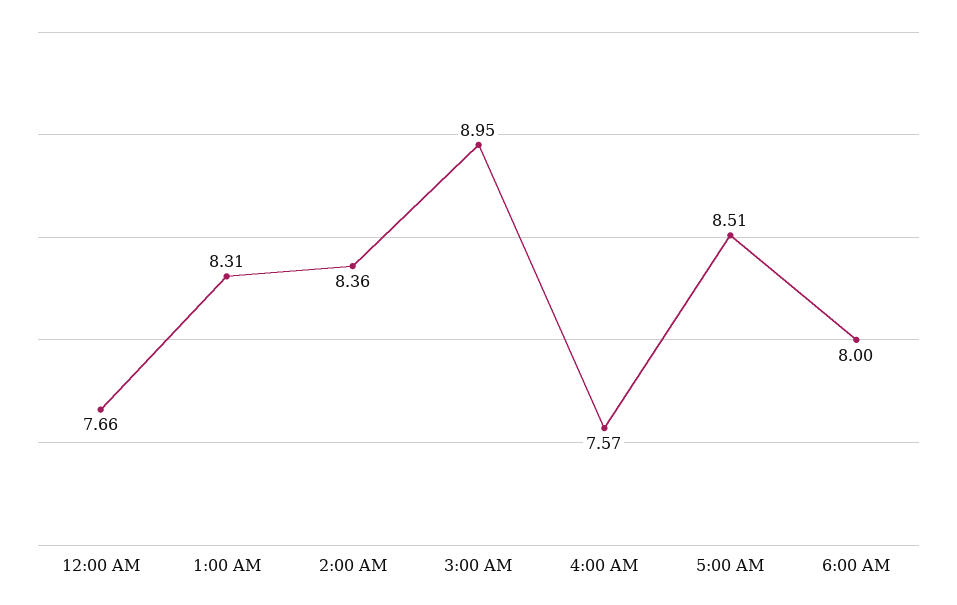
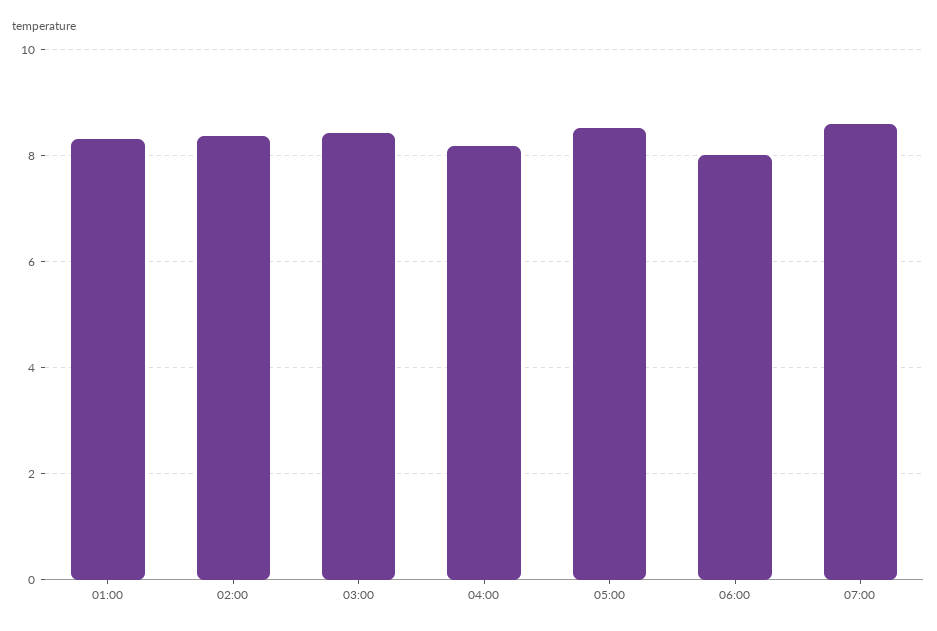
12:00 AM: 7.66 -> none
3:00 AM: 8.95 -> 8.4
4:00 AM: 7.57 -> 8.2
07:00: none -> 8.6

